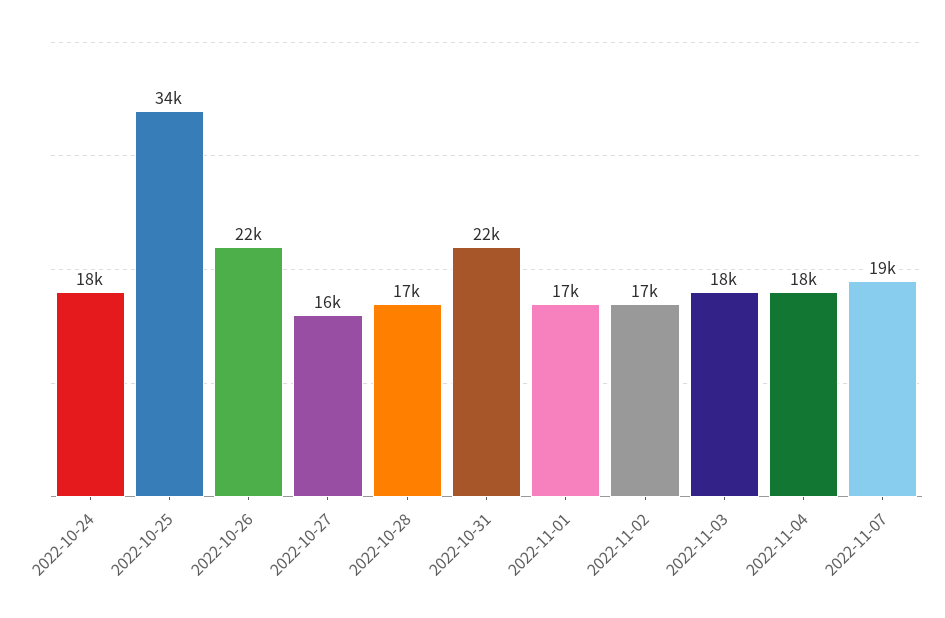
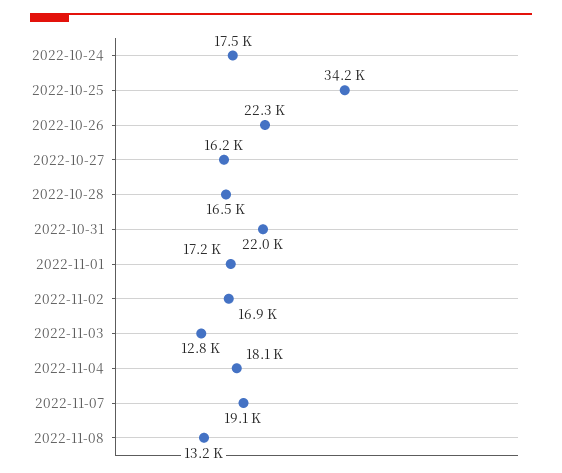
2022-11-03: 18000 -> 12800
2022-11-08: none -> 13200

